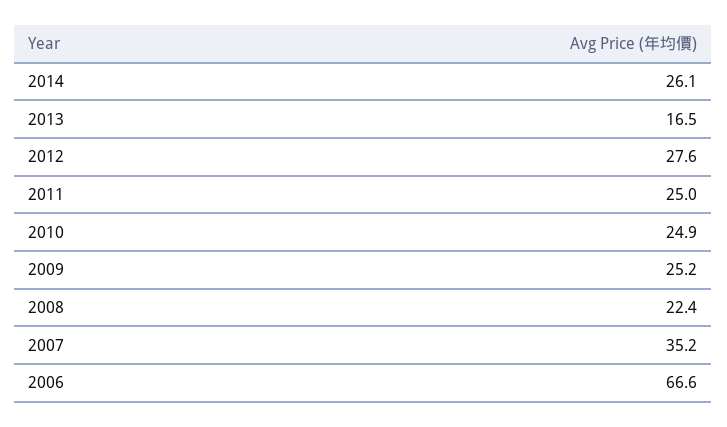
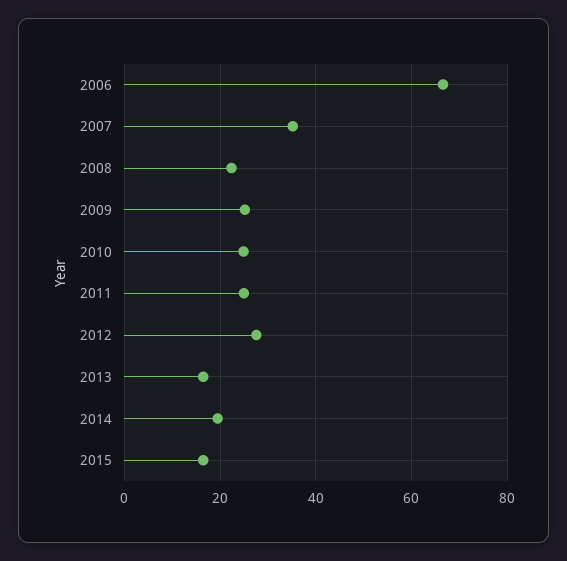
2014: 26.1 -> 20
2015: none -> 16

